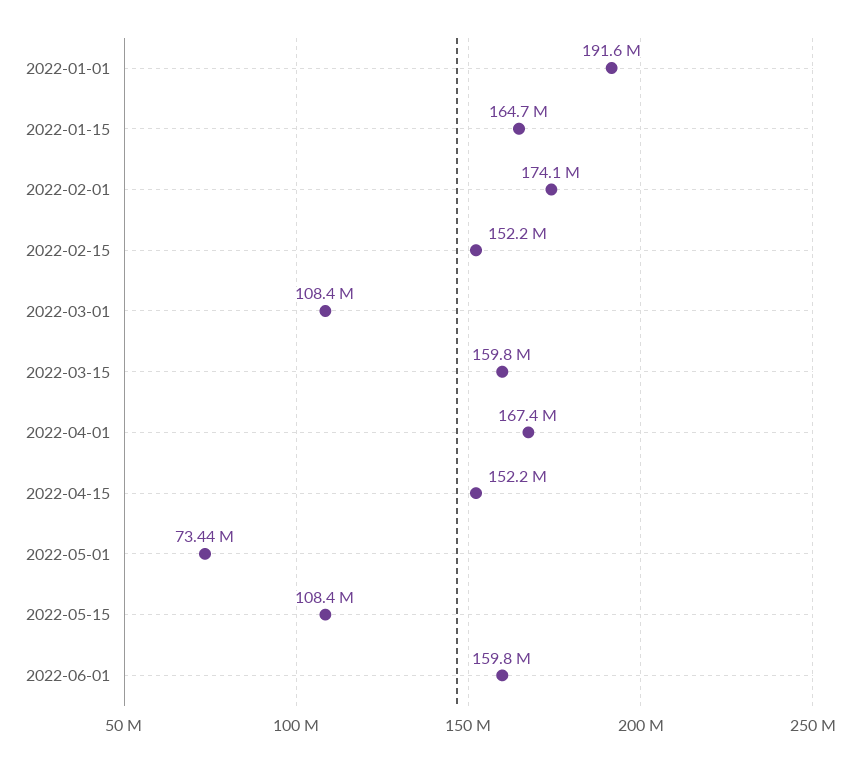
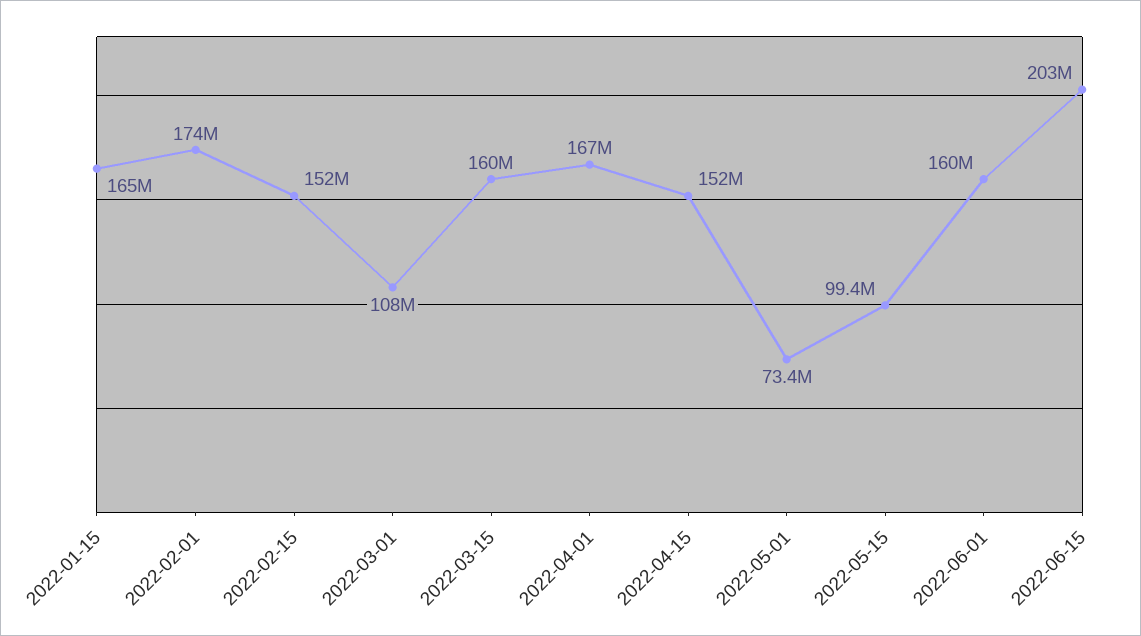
2022-01-01: 191600000 -> none
2022-05-15: 108400000 -> 99400000
2022-06-15: none -> 203000000

